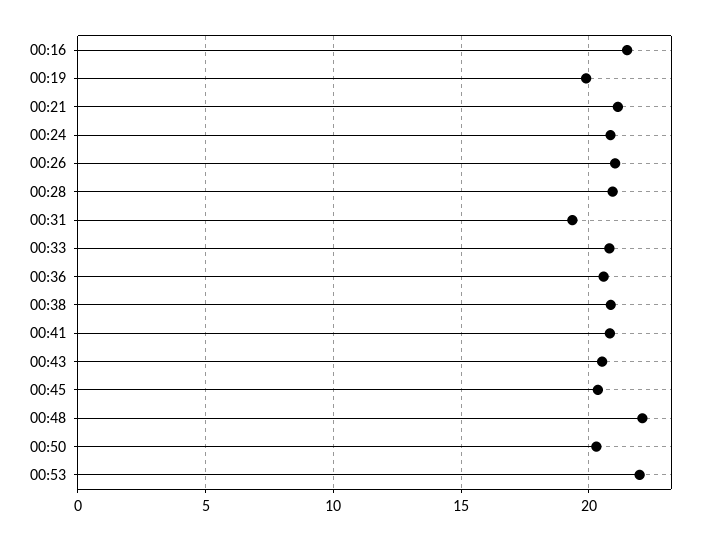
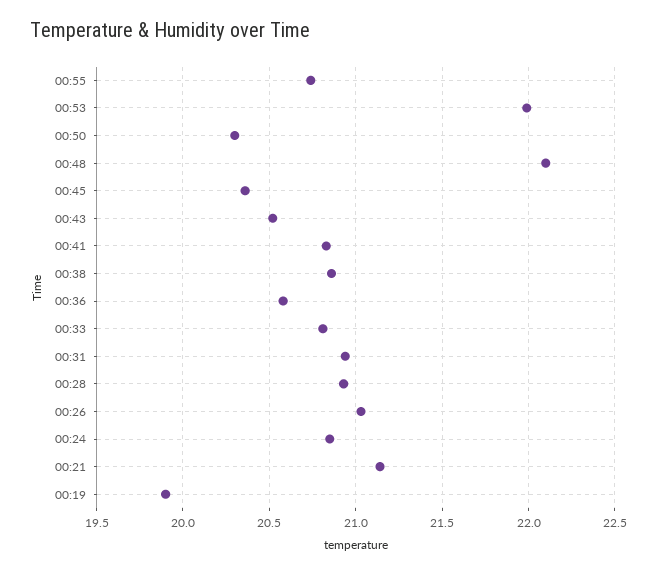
00:16: 21.5 -> none
00:31: 19.5 -> 20.95
00:55: none -> 20.75

